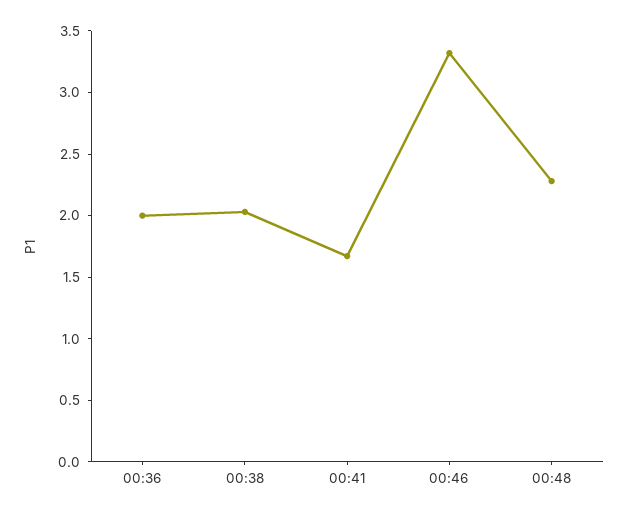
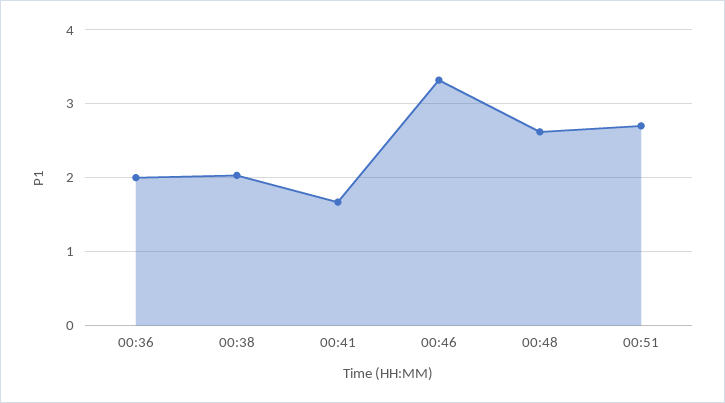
00:48: 2.3 -> 2.6
00:51: none -> 2.7

